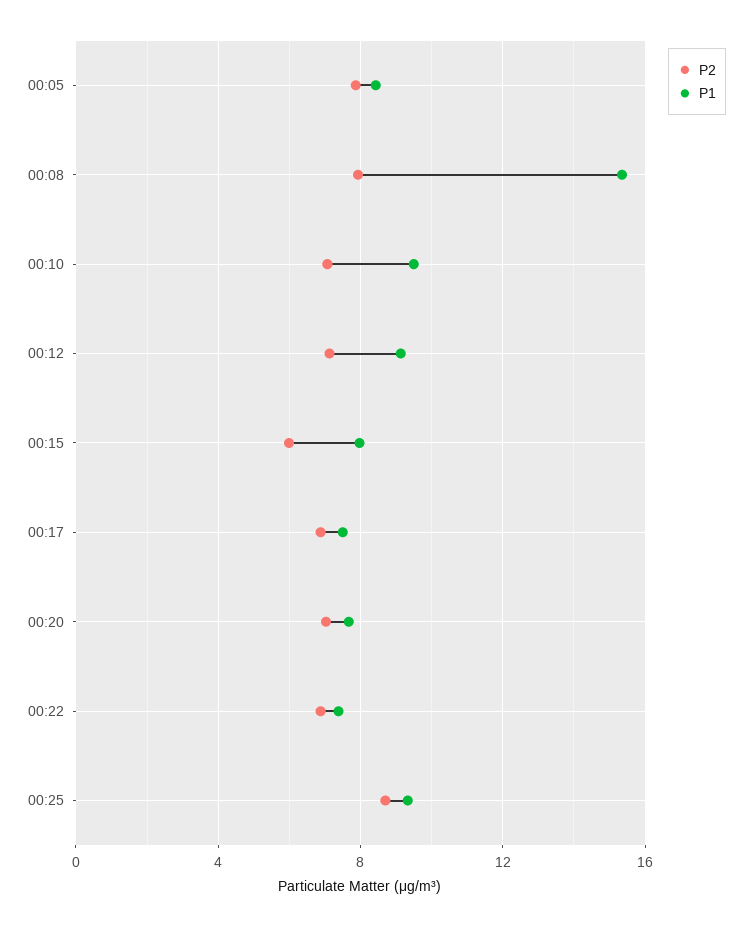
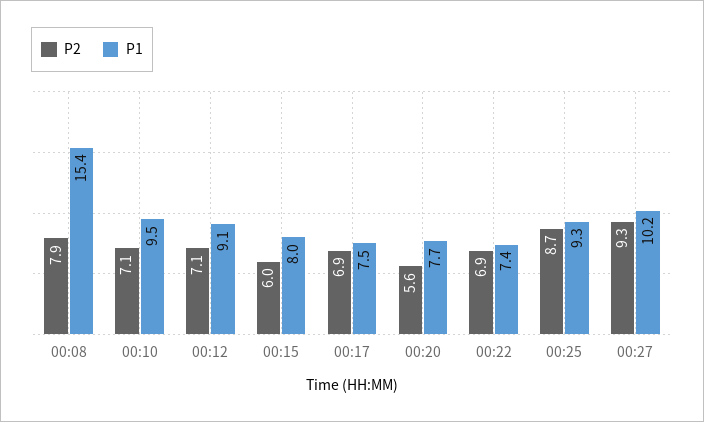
P2, 00:05: 8 -> none
P1, 00:05: 8.5 -> none
P2, 00:20: 7 -> 5.6
P2, 00:27: none -> 9.3
P1, 00:27: none -> 10.2

